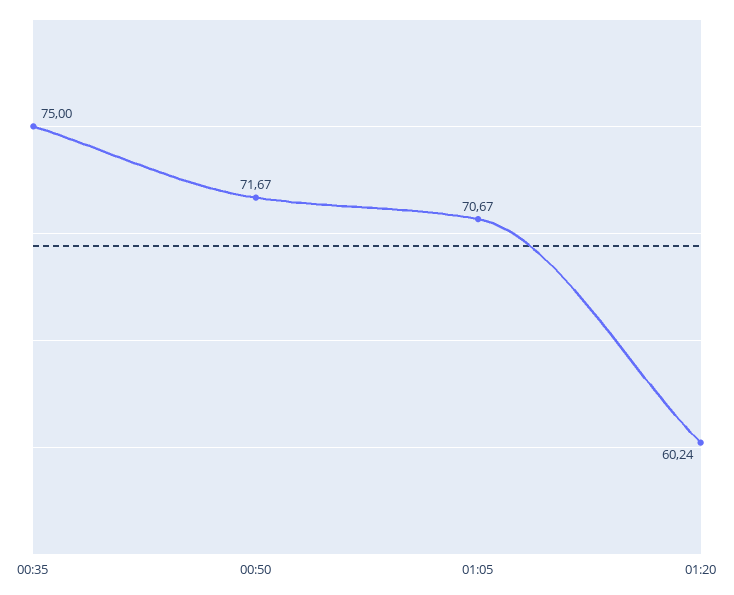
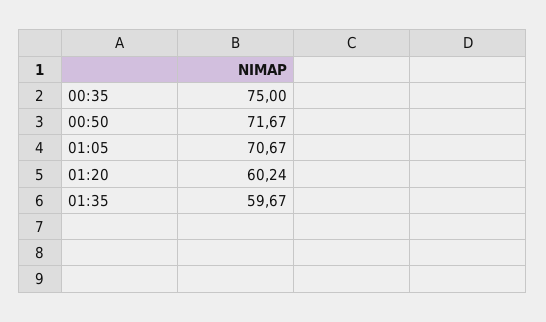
01:35: none -> 59.67

